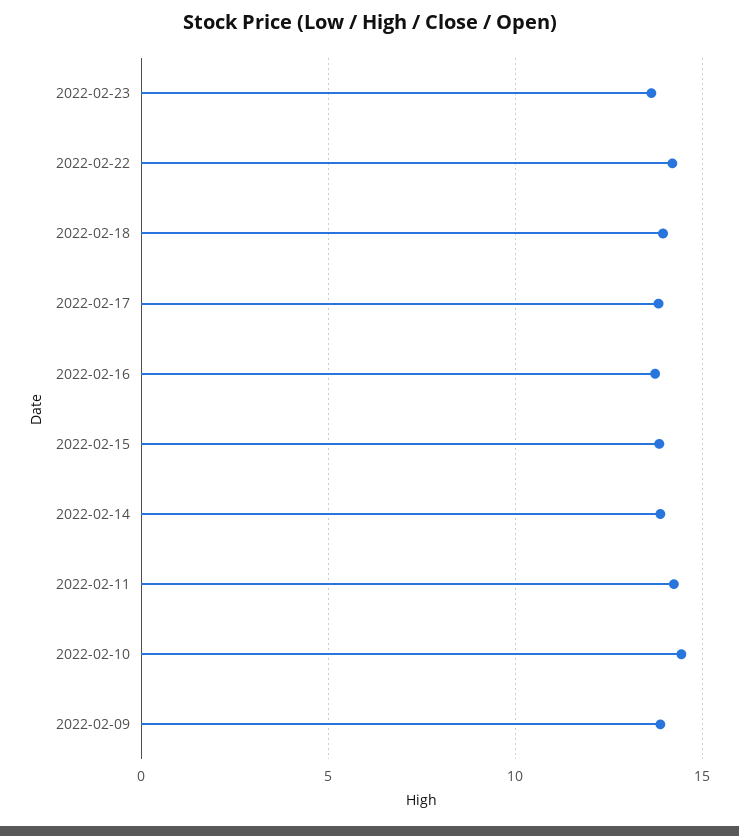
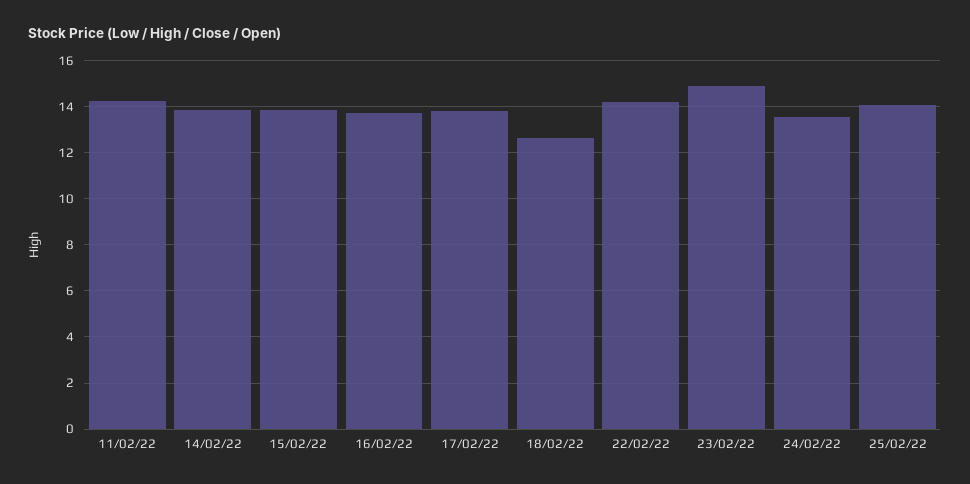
2022-02-23: 13.5 -> 15
2022-02-18: 14 -> 12.5
2022-02-10: 14.5 -> none
2022-02-09: 14 -> none
24/02/22: none -> 13.5
25/02/22: none -> 14

